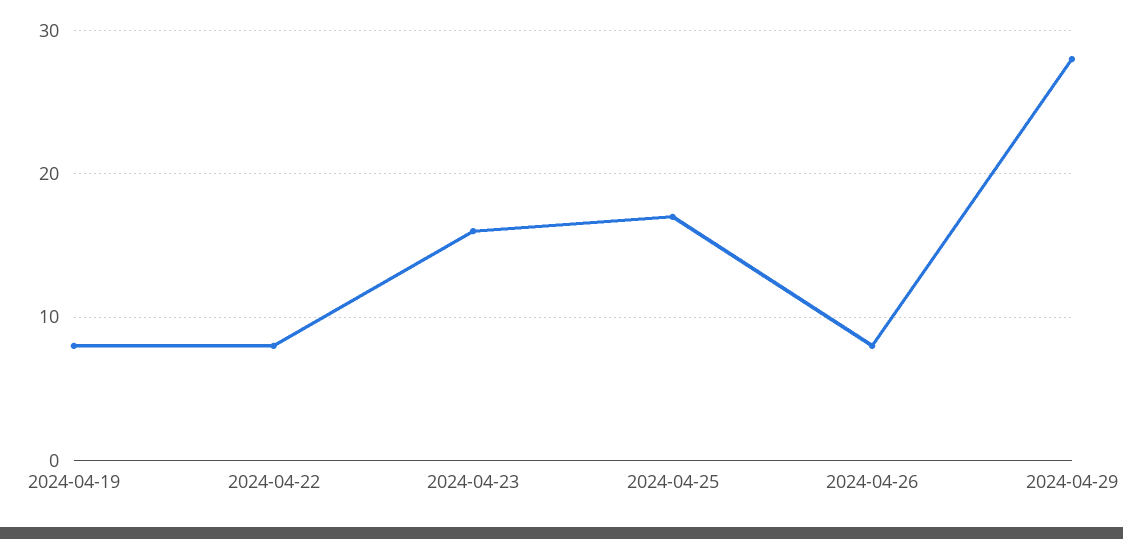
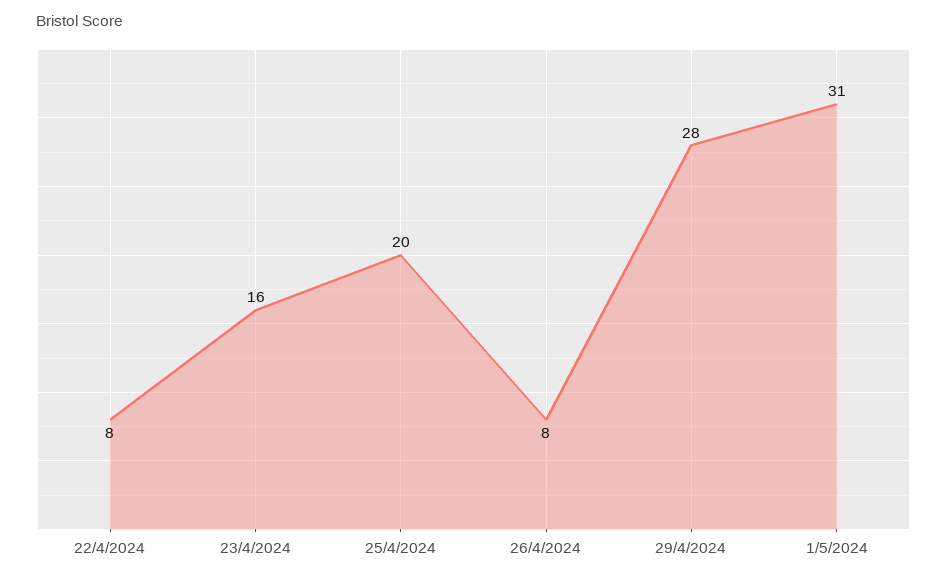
2024-04-19: 8 -> none
2024-04-25: 17 -> 20
1/5/2024: none -> 31

